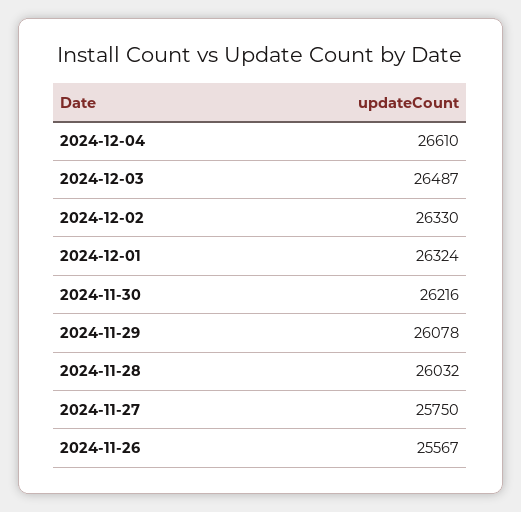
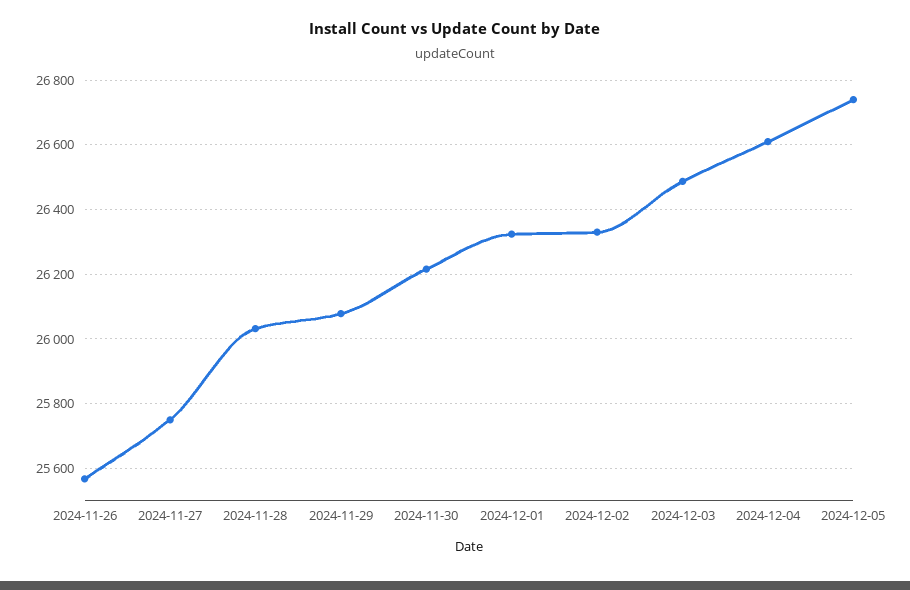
2024-12-05: none -> 26740

